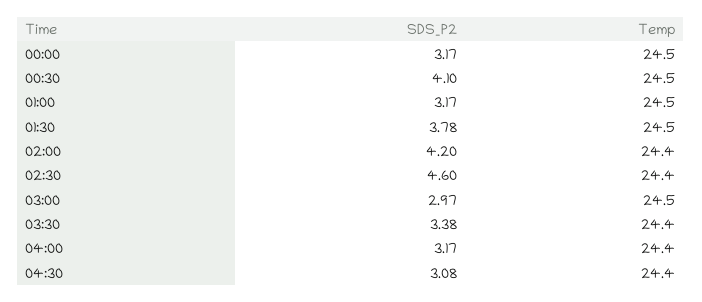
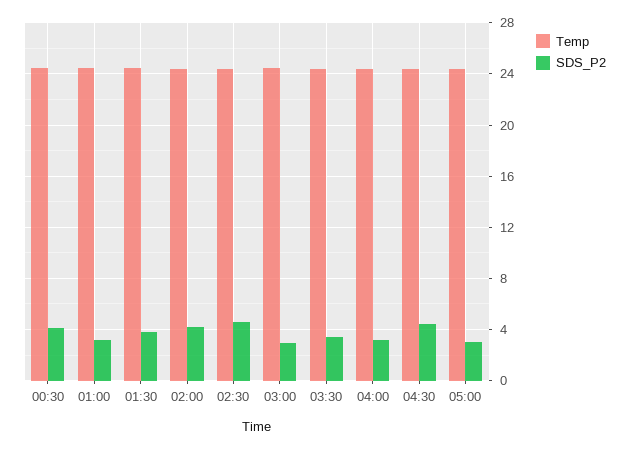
SDS_P2, 00:00: 3.17 -> none
Temp, 00:00: 24.5 -> none
SDS_P2, 04:30: 3.08 -> 4.5
Temp, 05:00: none -> 24.5
SDS_P2, 05:00: none -> 3

